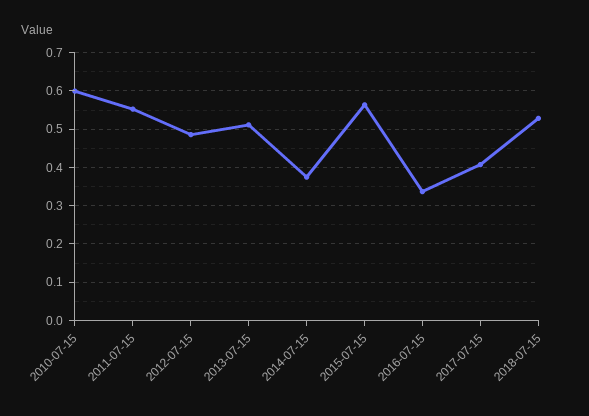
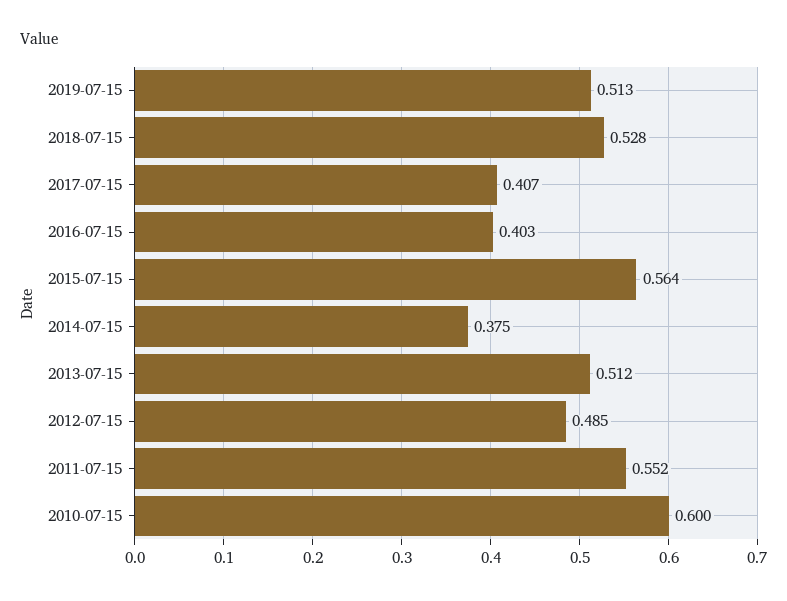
2016-07-15: 0.34 -> 0.403
2019-07-15: none -> 0.513

